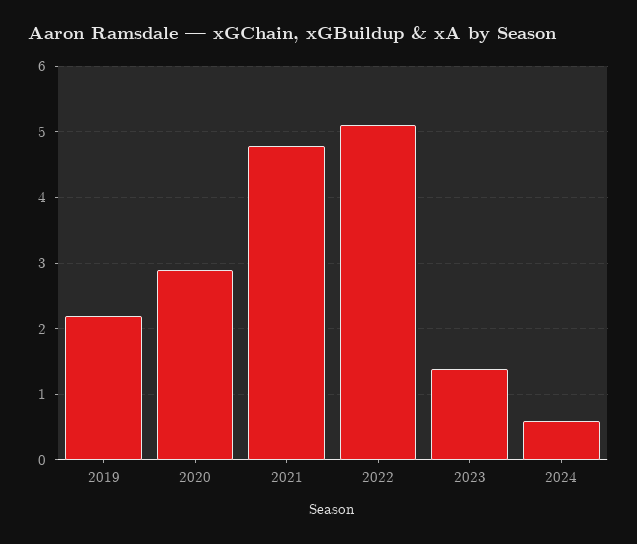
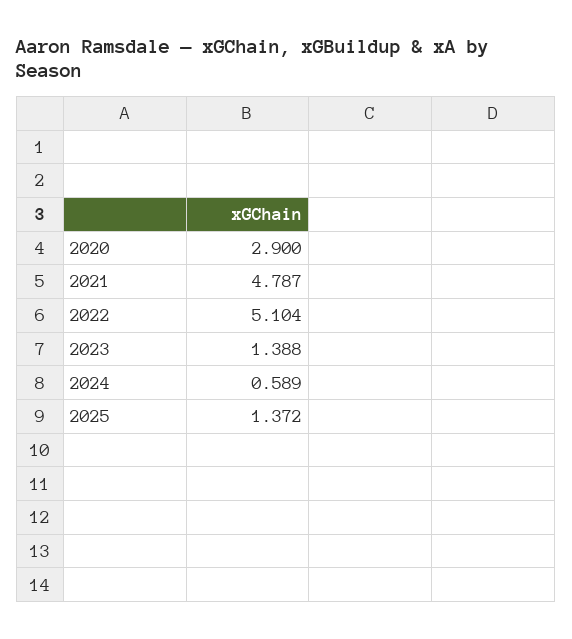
2019: 2.2 -> none
2025: none -> 1.372

